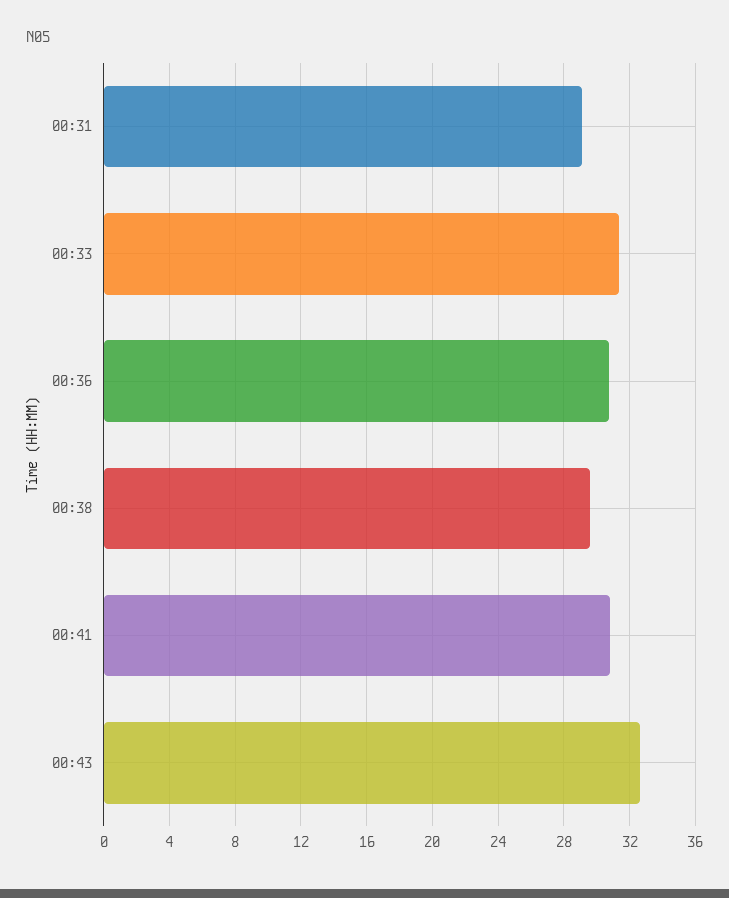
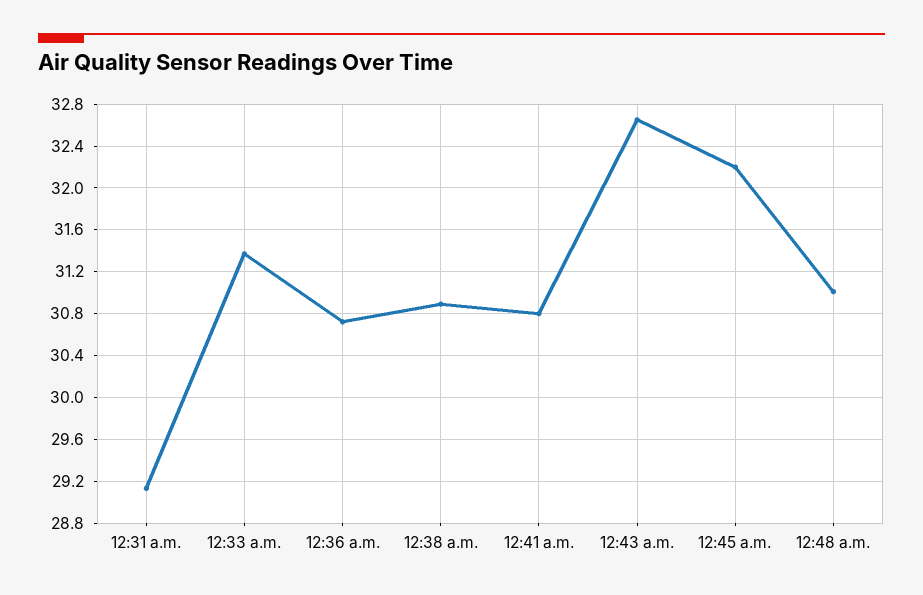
00:38: 29.5 -> 30.9
12:45 a.m.: none -> 32.2
12:48 a.m.: none -> 31

